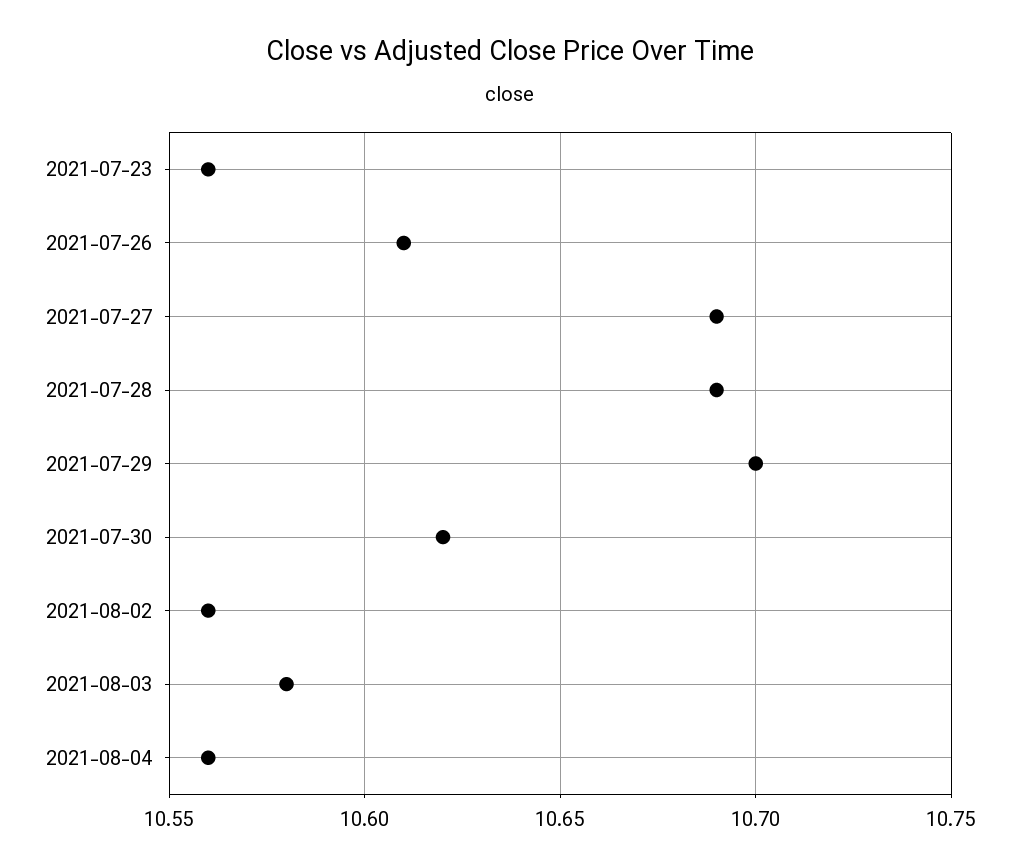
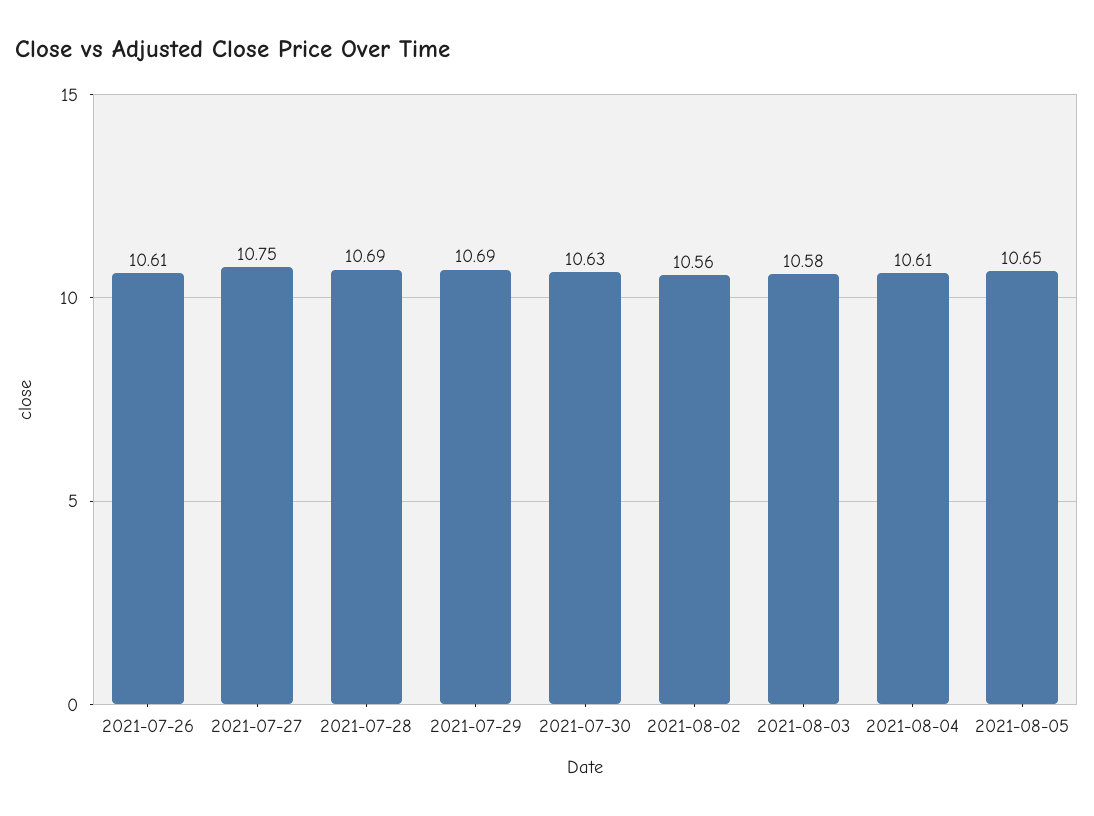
2021-07-23: 10.56 -> none
2021-07-27: 10.69 -> 10.75
2021-07-29: 10.7 -> 10.69
2021-07-30: 10.62 -> 10.63
2021-08-04: 10.56 -> 10.61
2021-08-05: none -> 10.65

